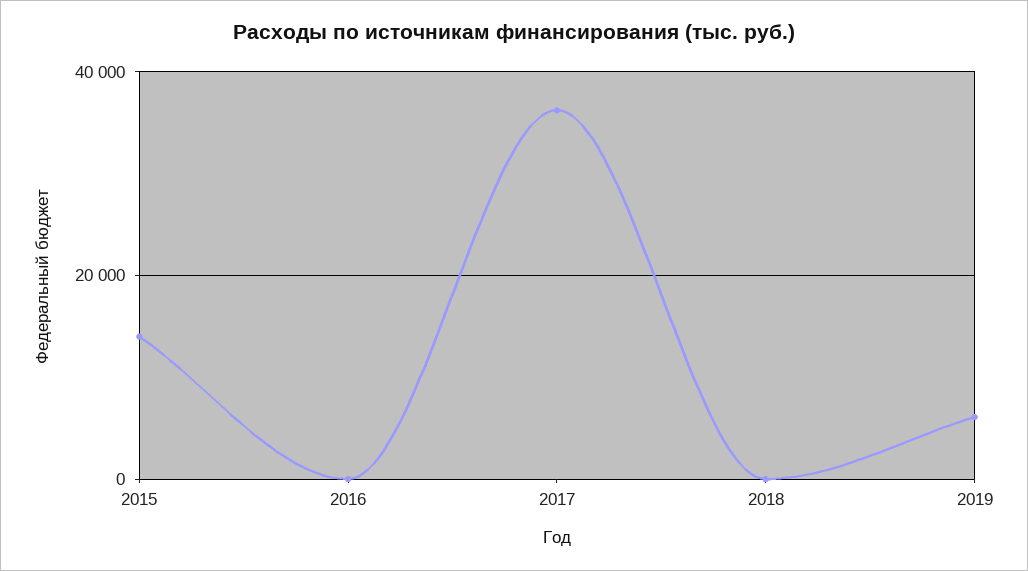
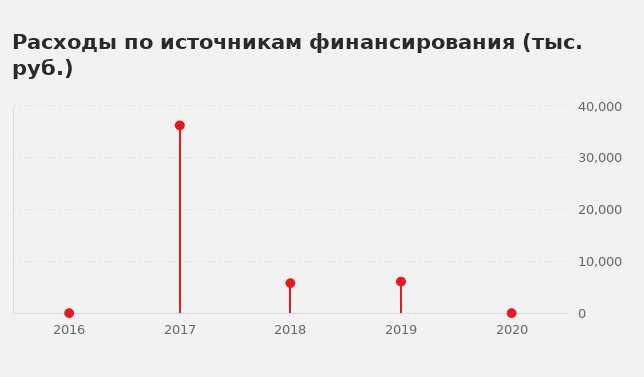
2015: 14000 -> none
2018: 0 -> 6000
2020: none -> 0

